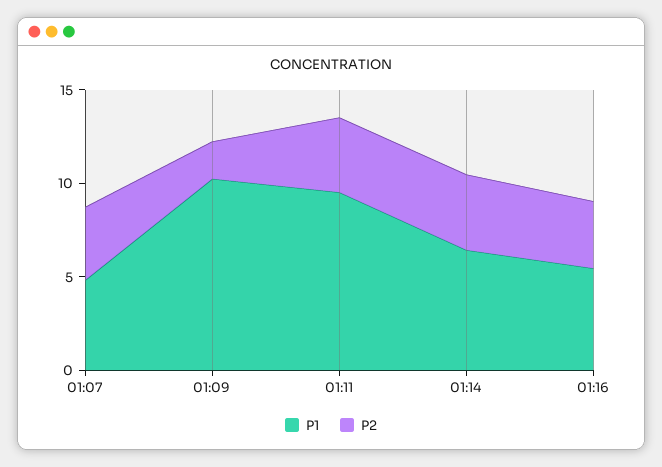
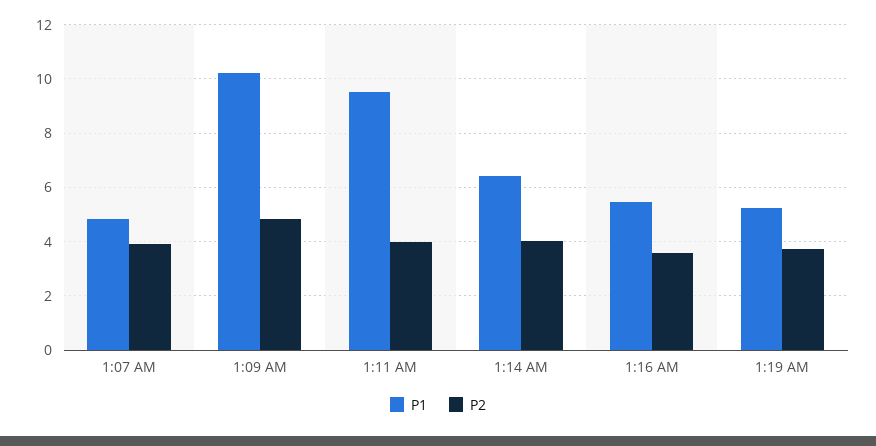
P2, 01:09: 2 -> 4.75
P1, 1:19 AM: none -> 5.25
P2, 1:19 AM: none -> 3.75

